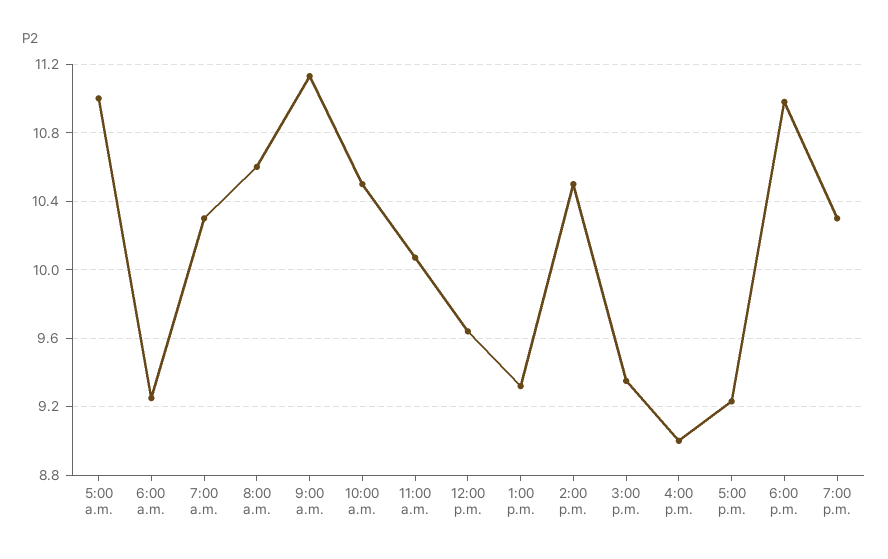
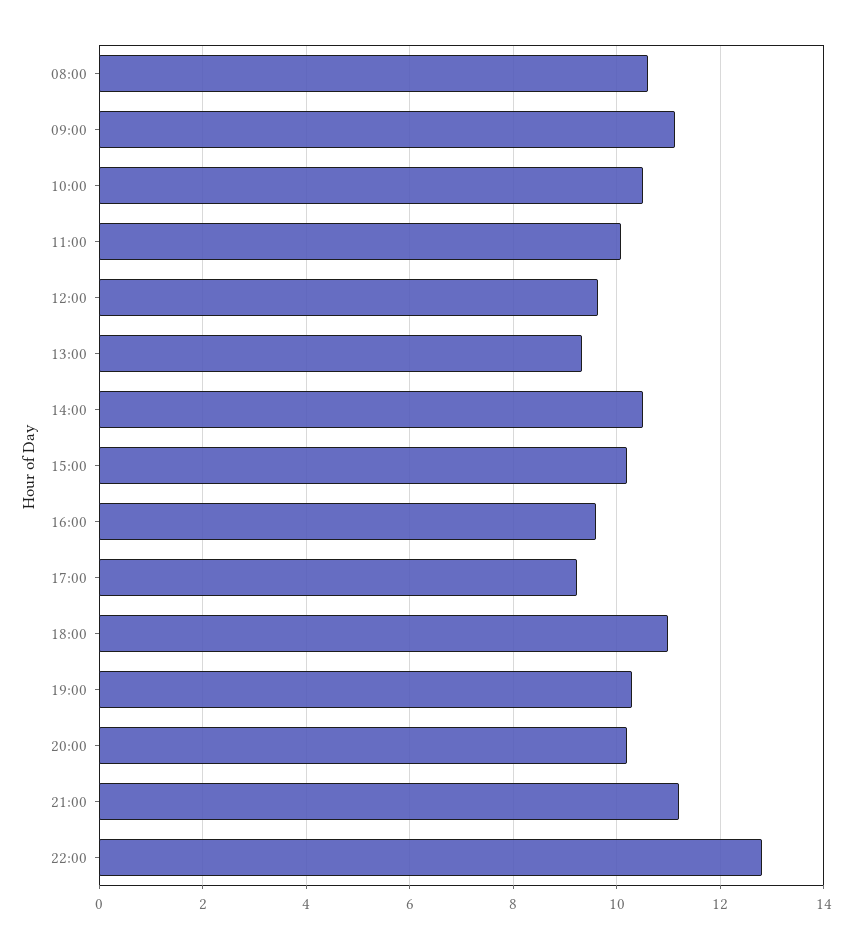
5:00 a.m.: 11 -> none
6:00 a.m.: 9.25 -> none
7:00 a.m.: 10.3 -> none
3:00 p.m.: 9.35 -> 10.2
4:00 p.m.: 9 -> 9.6
20:00: none -> 10.2
21:00: none -> 11.2
22:00: none -> 12.8

